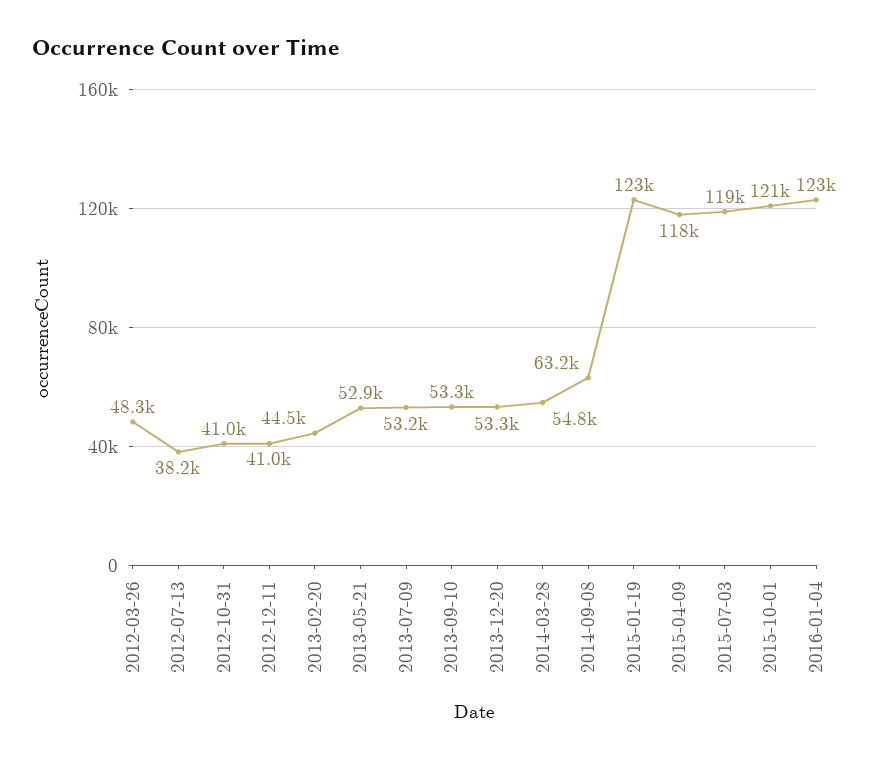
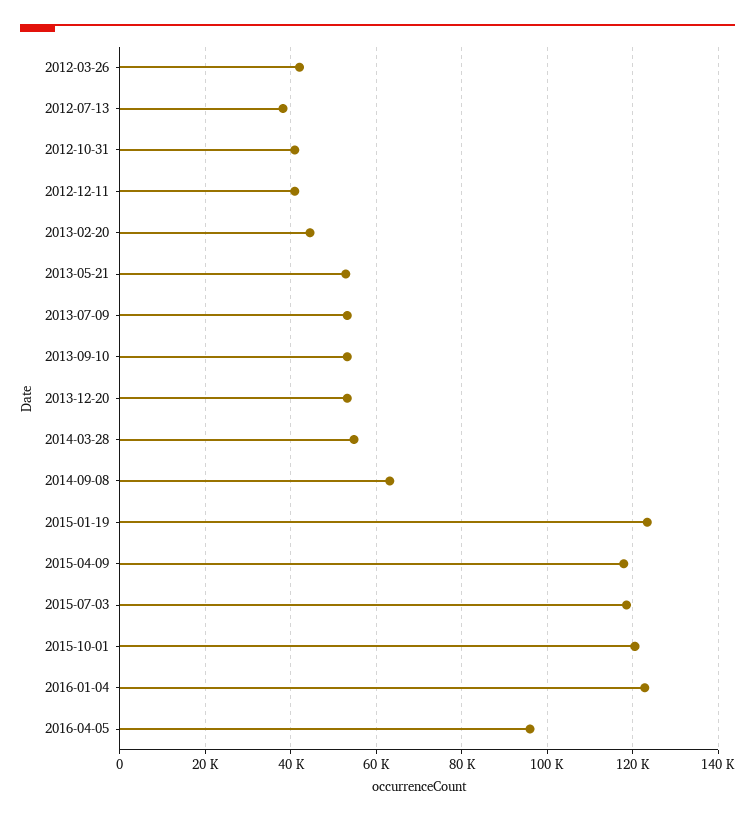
2012-03-26: 48300 -> 42000
2016-04-05: none -> 96000

